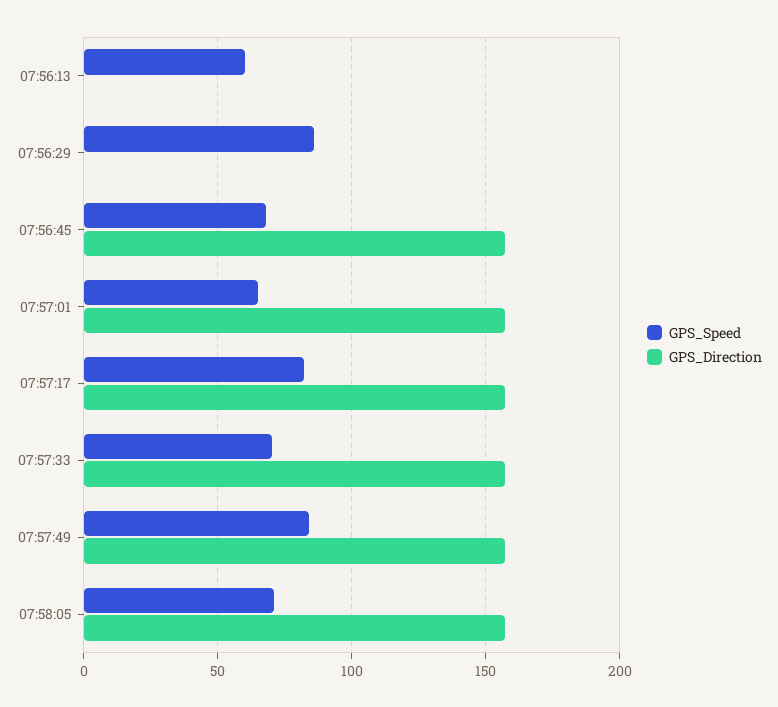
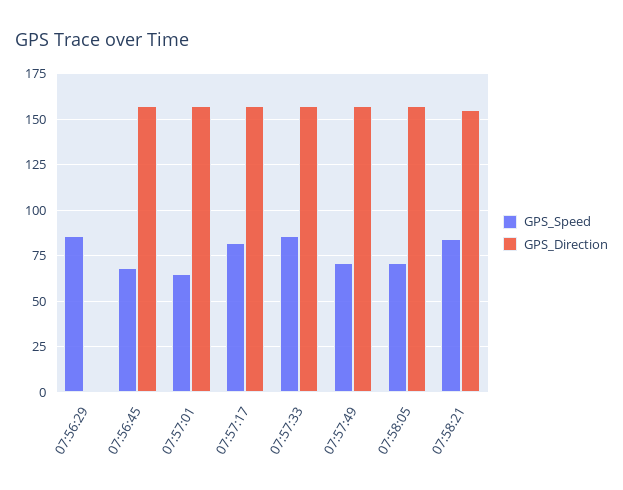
GPS_Speed, 07:56:13: 60 -> none
GPS_Direction, 07:56:13: 0 -> none
GPS_Speed, 07:57:33: 70 -> 85
GPS_Speed, 07:57:49: 85 -> 70
GPS_Speed, 07:58:21: none -> 85
GPS_Direction, 07:58:21: none -> 155

